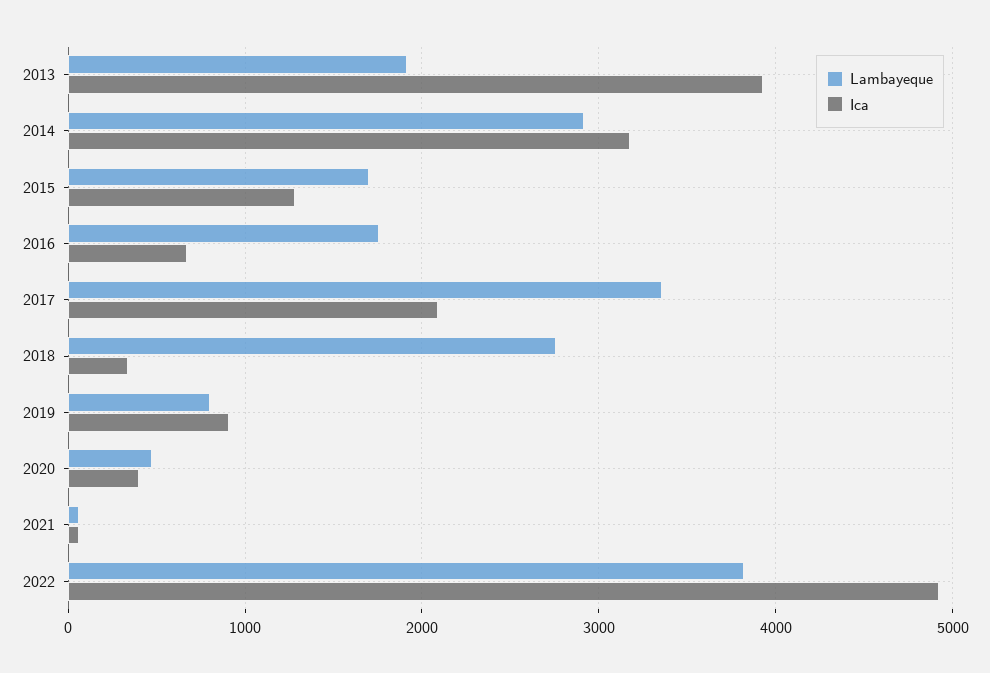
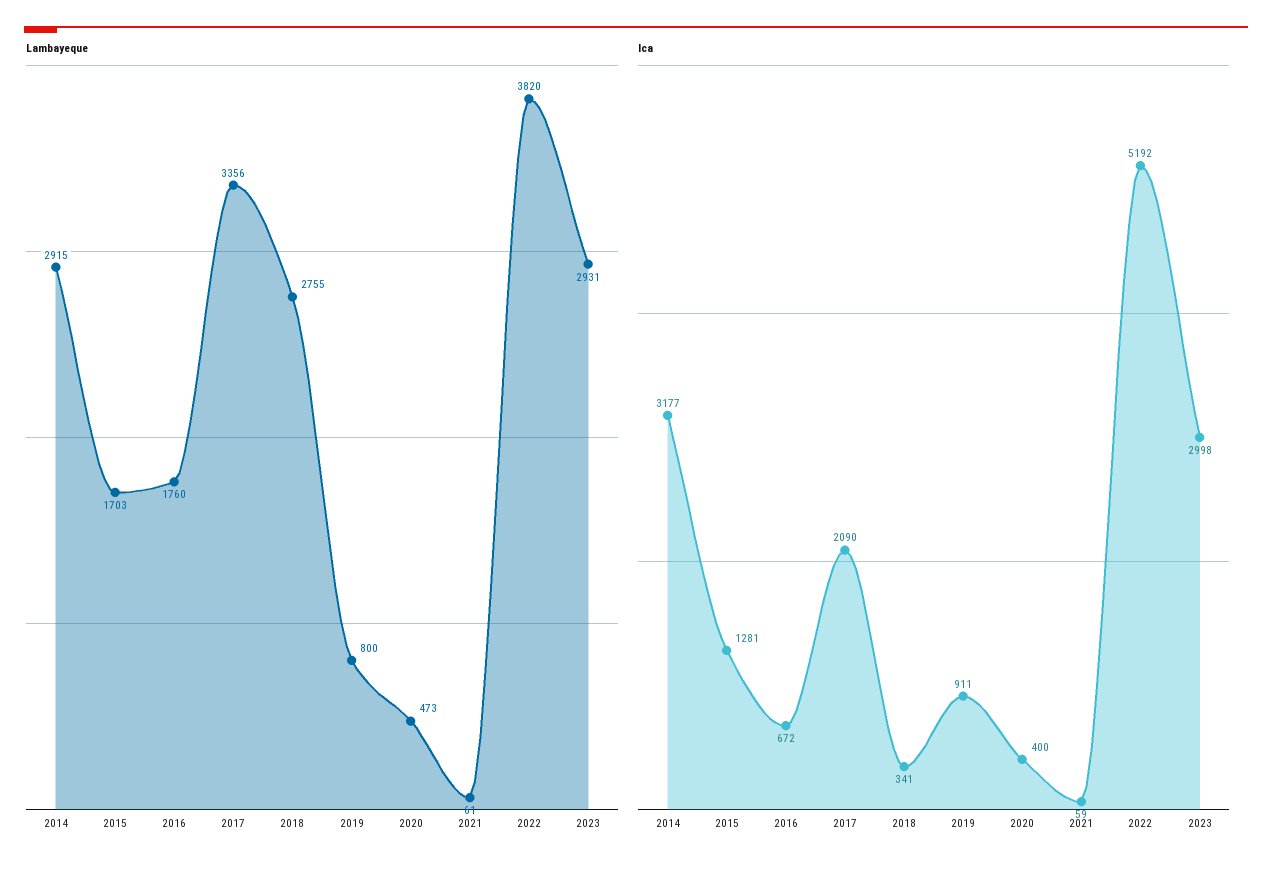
Lambayeque, 2013: 1900 -> none
Ica, 2013: 3900 -> none
Ica, 2022: 4900 -> 5192
Lambayeque, 2023: none -> 2931
Ica, 2023: none -> 2998

